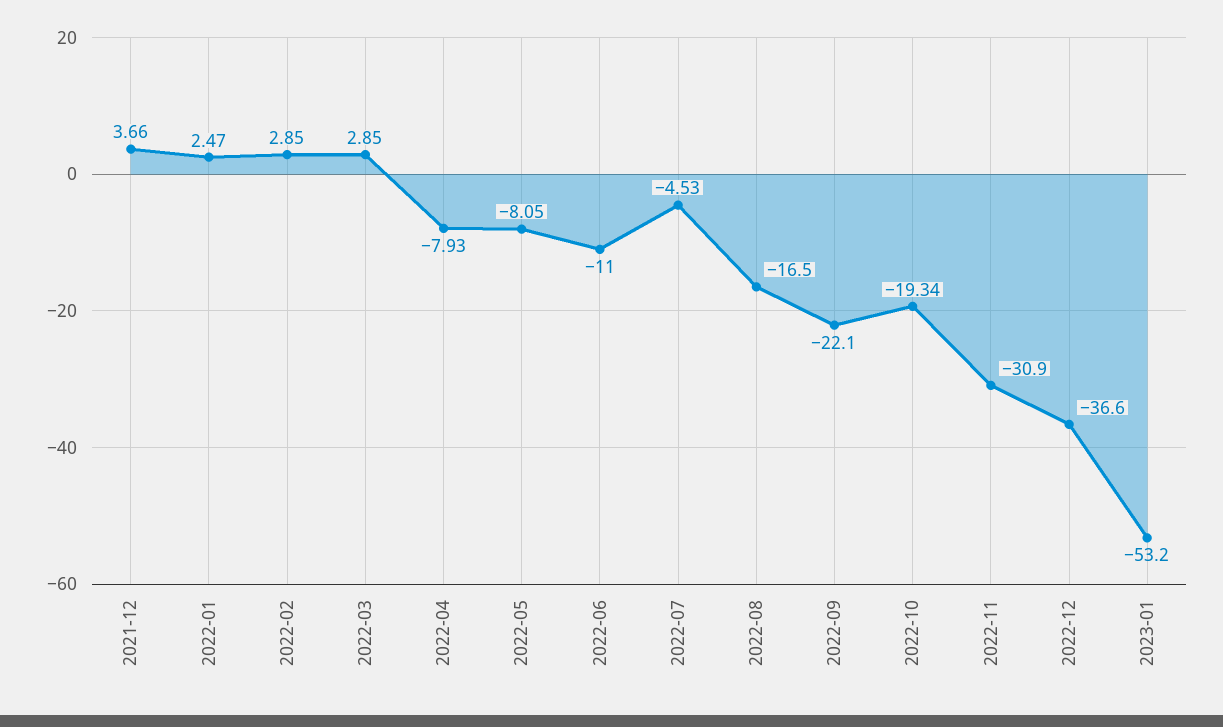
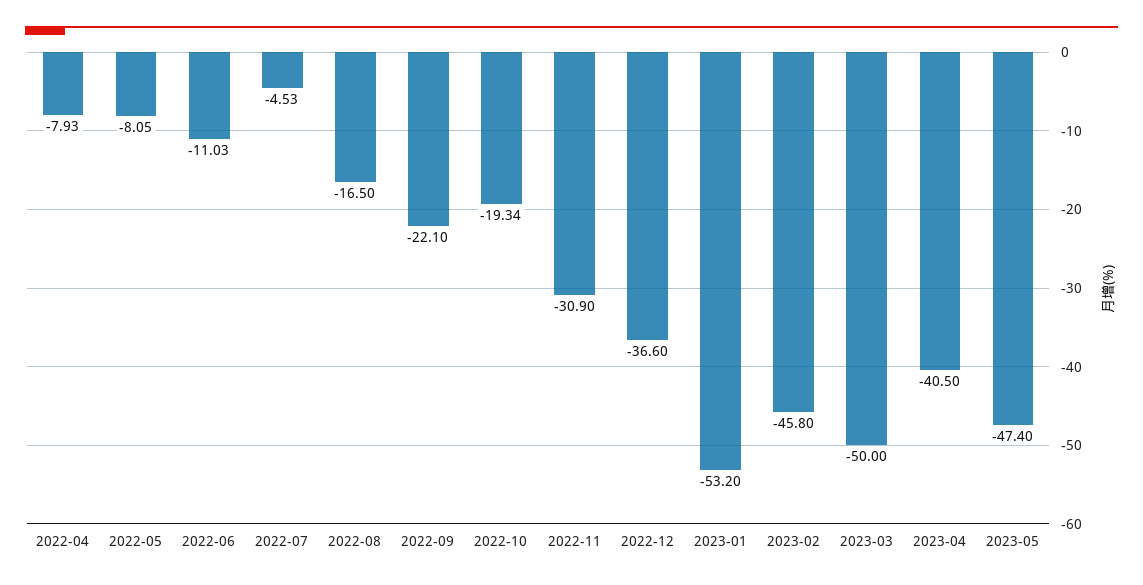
2021-12: 3.66 -> none
2022-01: 2.47 -> none
2022-02: 2.85 -> none
2022-03: 2.85 -> none
2022-06: -11 -> -11.03
2023-02: none -> -45.8
2023-03: none -> -50
2023-04: none -> -40.5
2023-05: none -> -47.4

